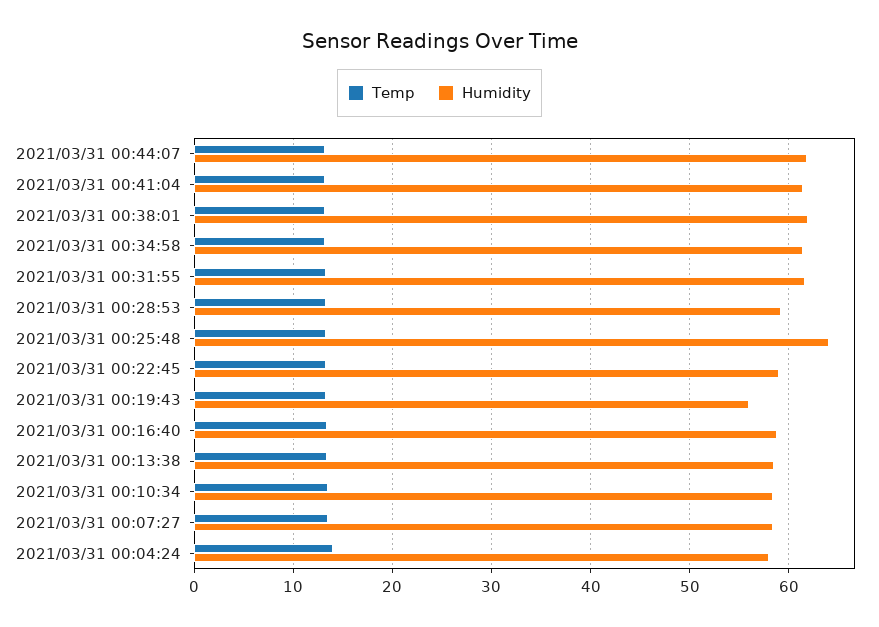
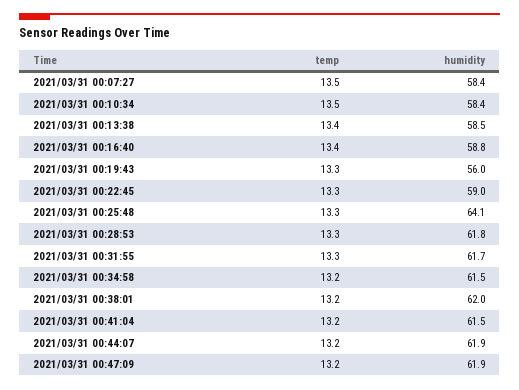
Humidity, 2021/03/31 00:28:53: 59 -> 61.8
Temp, 2021/03/31 00:04:24: 14 -> none
Humidity, 2021/03/31 00:04:24: 58 -> none
Temp, 2021/03/31 00:47:09: none -> 13.2
Humidity, 2021/03/31 00:47:09: none -> 61.9

